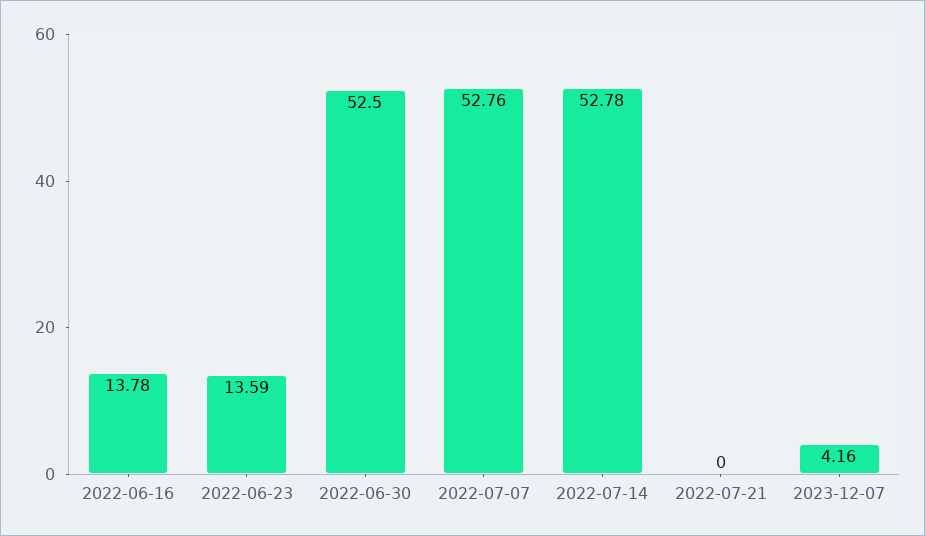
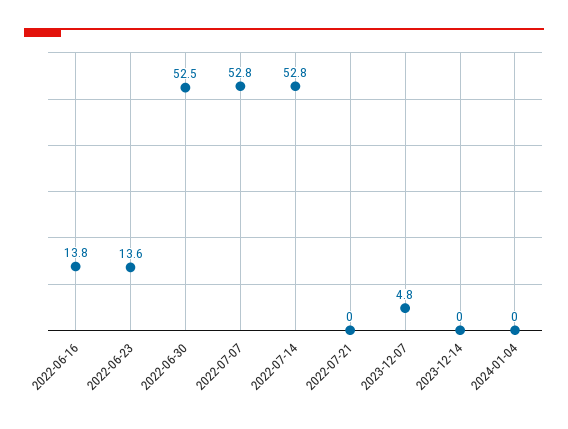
2023-12-07: 4.16 -> 4.8
2023-12-14: none -> 0
2024-01-04: none -> 0

